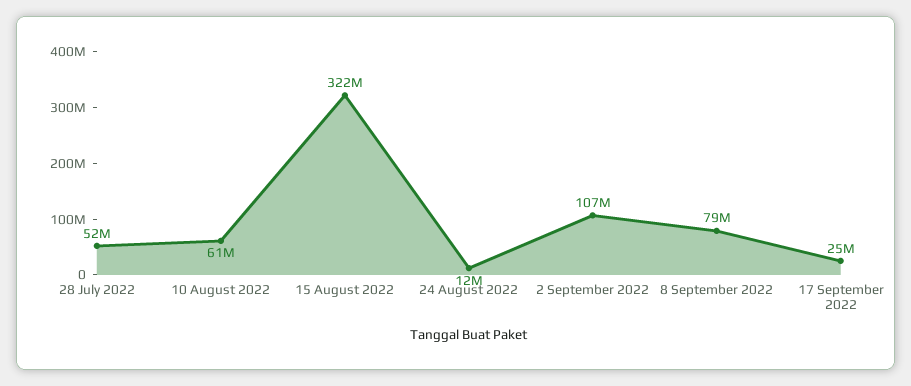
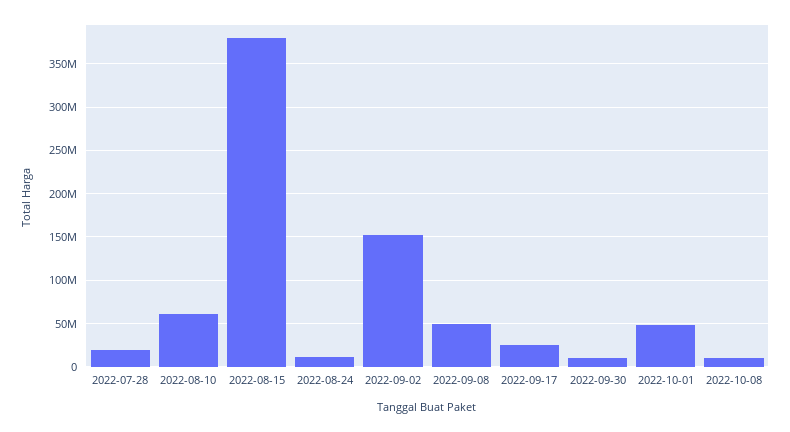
28 July 2022: 52000000 -> 20000000
15 August 2022: 322000000 -> 380000000
2 September 2022: 107000000 -> 150000000
8 September 2022: 79000000 -> 50000000
2022-09-30: none -> 10000000
2022-10-01: none -> 50000000
2022-10-08: none -> 10000000

